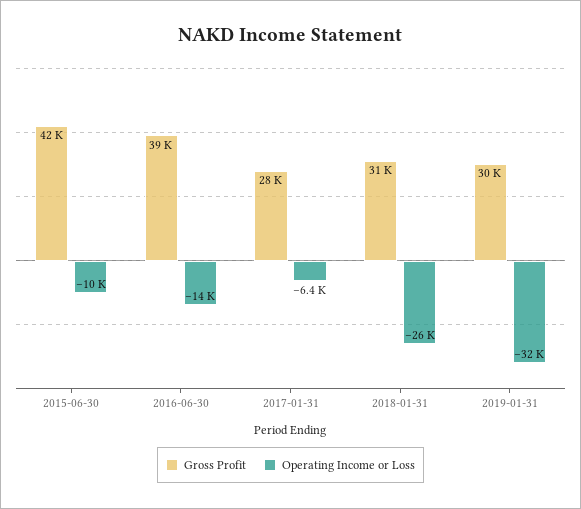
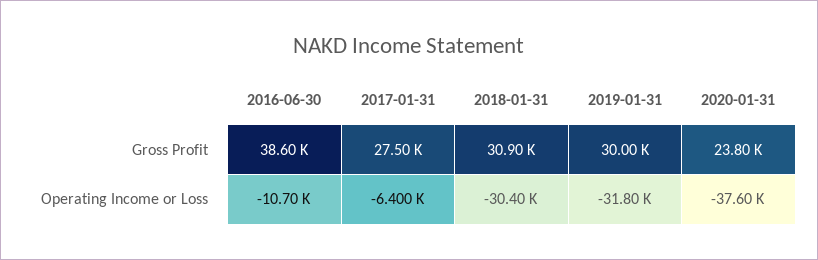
Gross Profit, 2015-06-30: 42000 -> none
Operating Income or Loss, 2015-06-30: -10000 -> none
Operating Income or Loss, 2016-06-30: -14000 -> -10700
Operating Income or Loss, 2018-01-31: -26000 -> -30400
Gross Profit, 2020-01-31: none -> 23800
Operating Income or Loss, 2020-01-31: none -> -37600

